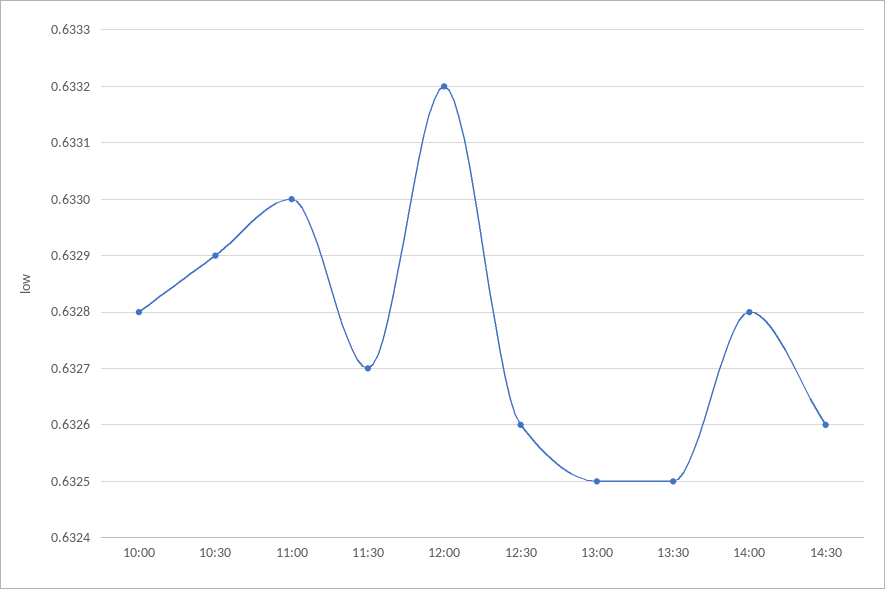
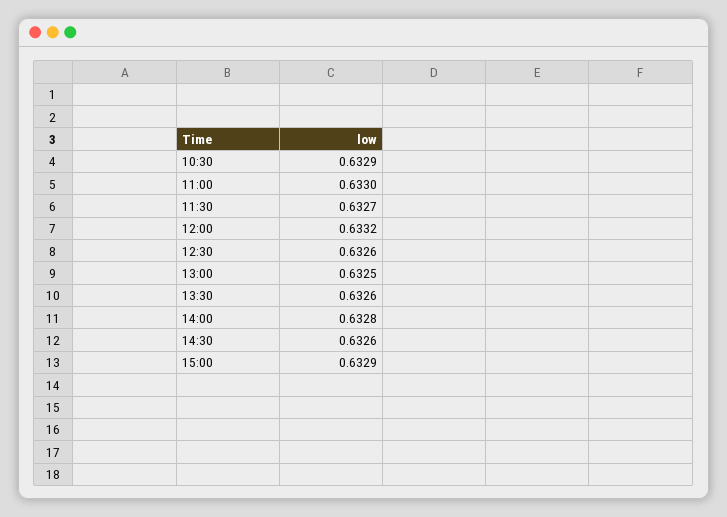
10:00: 0.6328 -> none
13:30: 0.6325 -> 0.6326
15:00: none -> 0.6329

